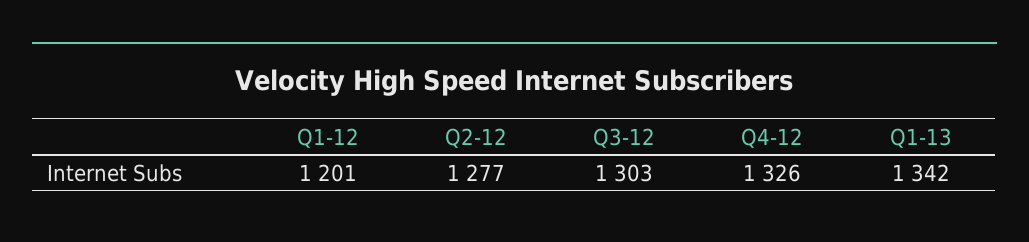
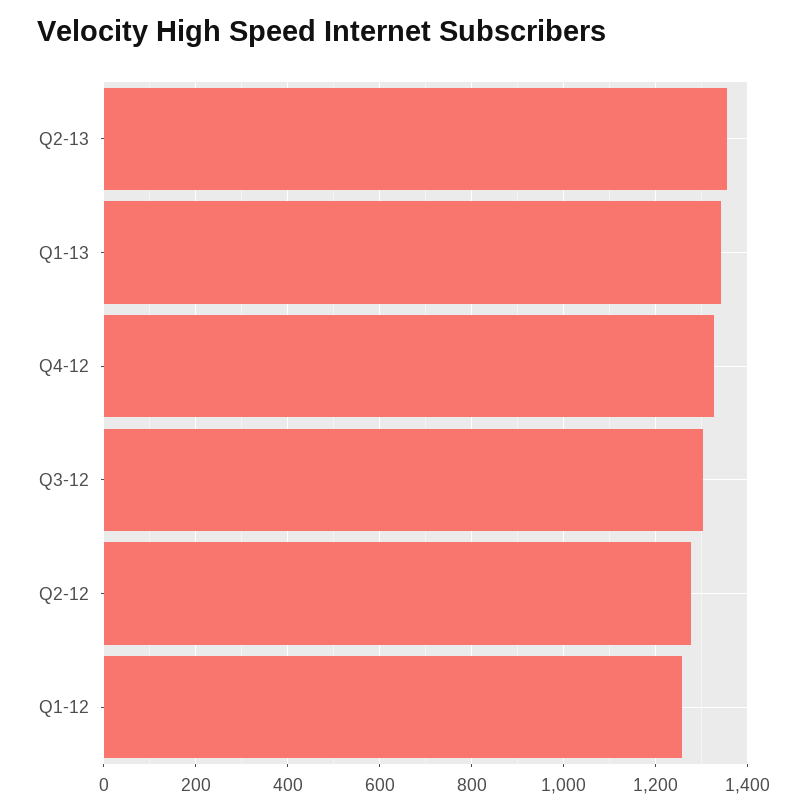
Q1-12: 1201 -> 1260
Q2-13: none -> 1360

